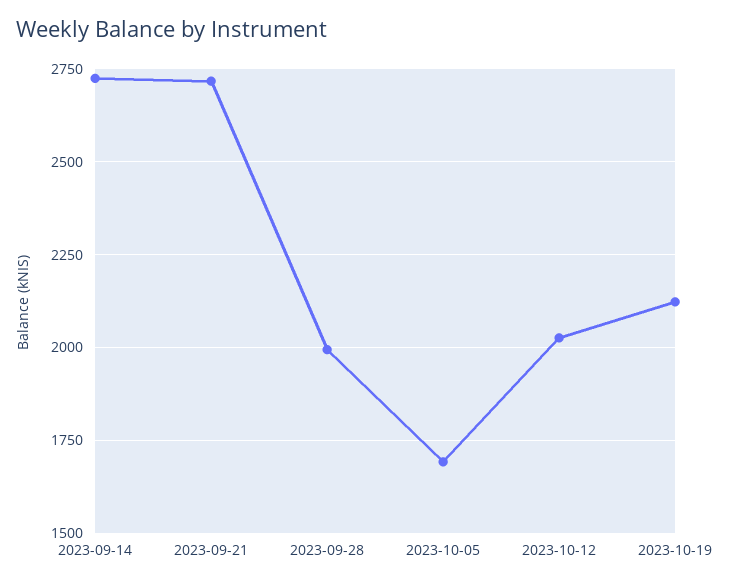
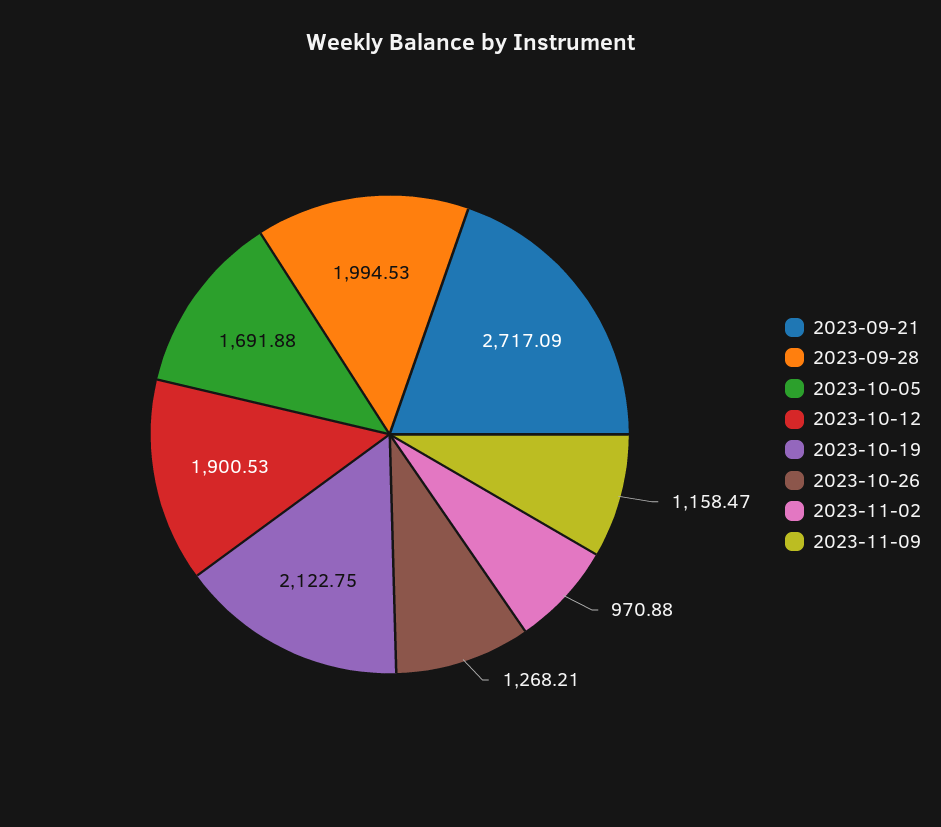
2023-09-14: 2725 -> none
2023-10-12: 2025 -> 1900.53
2023-10-26: none -> 1268.21
2023-11-02: none -> 970.88
2023-11-09: none -> 1158.47

